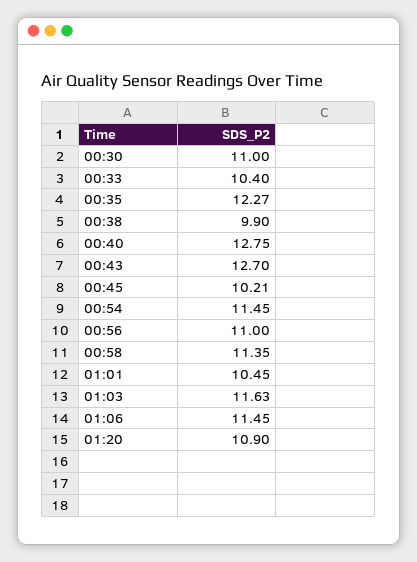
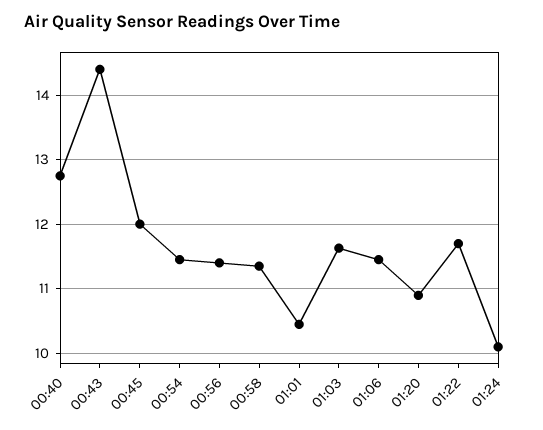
00:30: 11 -> none
00:33: 10.4 -> none
00:35: 12.27 -> none
00:38: 9.9 -> none
00:43: 12.7 -> 14.4
00:45: 10.21 -> 12
00:56: 11 -> 11.4
01:22: none -> 11.7
01:24: none -> 10.1

